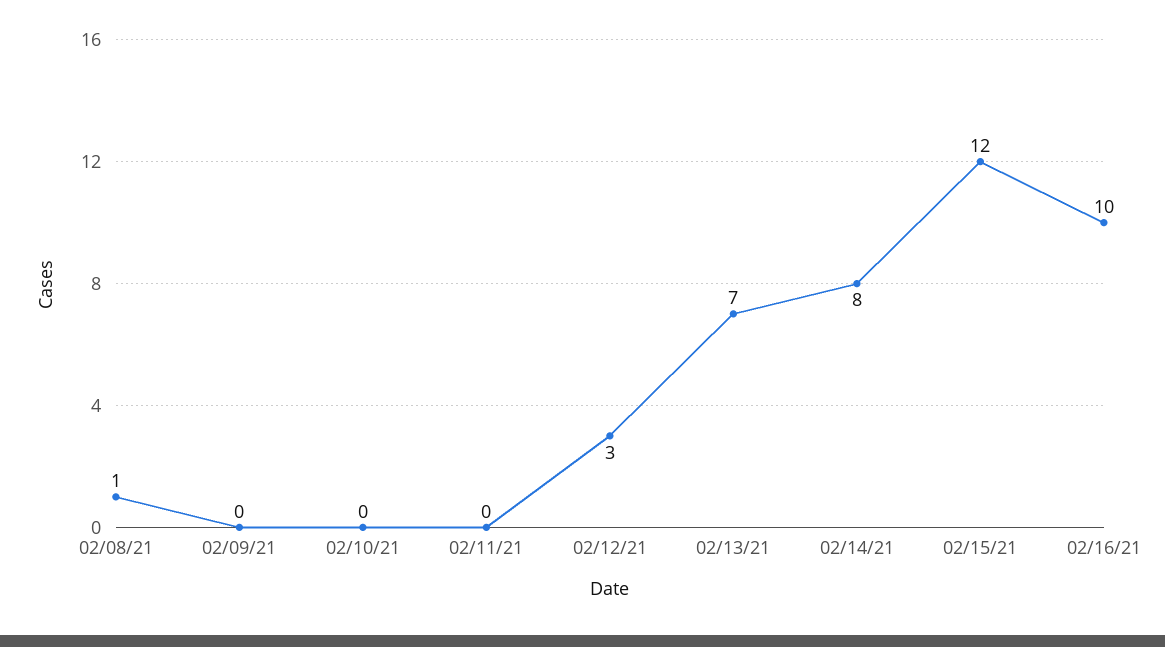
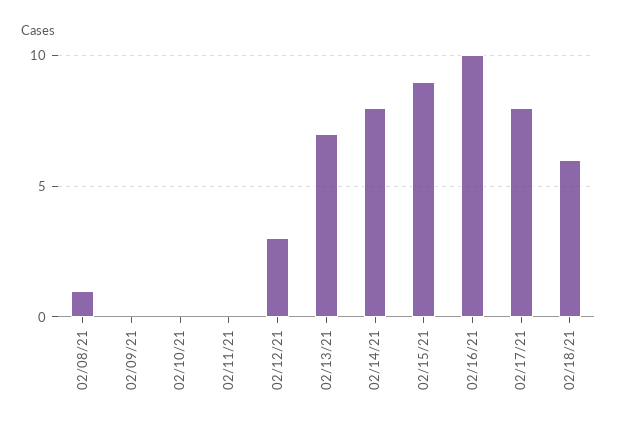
02/15/21: 12 -> 9
02/17/21: none -> 8
02/18/21: none -> 6

